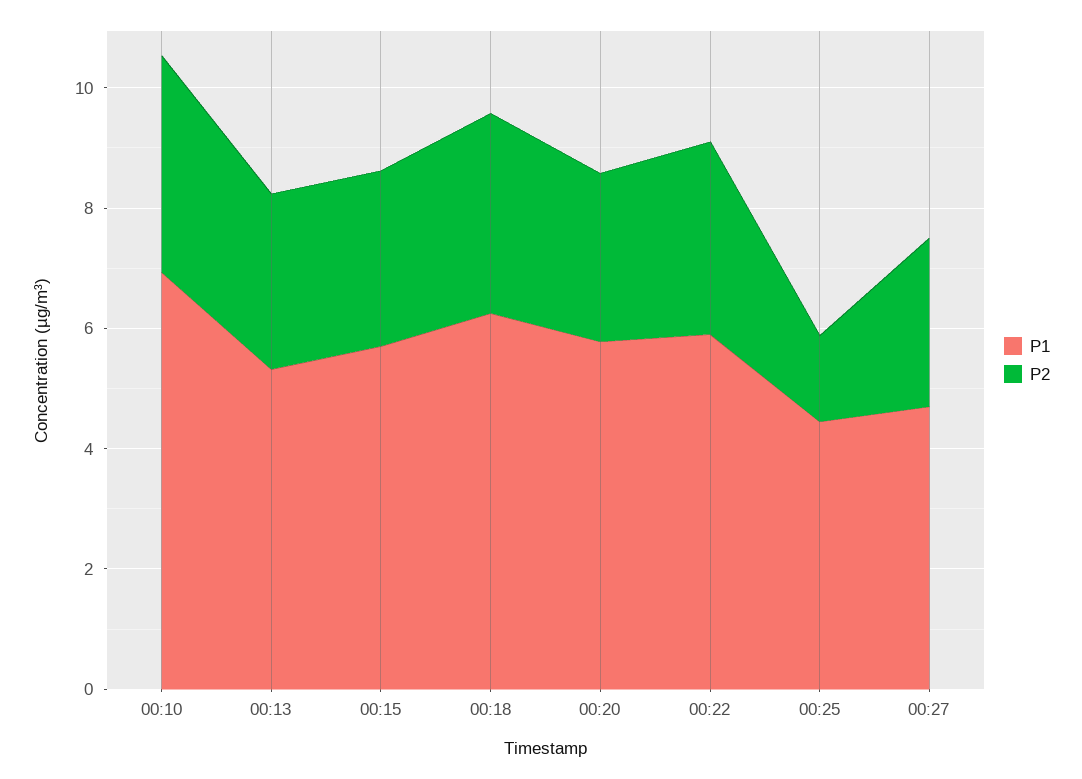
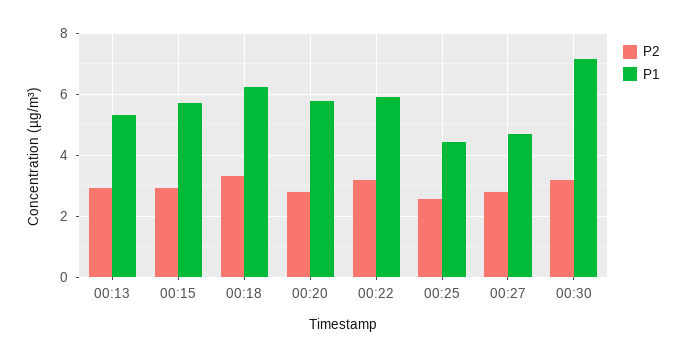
P1, 00:10: 7 -> none
P2, 00:10: 3.5 -> none
P2, 00:25: 1.5 -> 2.6
P2, 00:30: none -> 3.2
P1, 00:30: none -> 7.2

